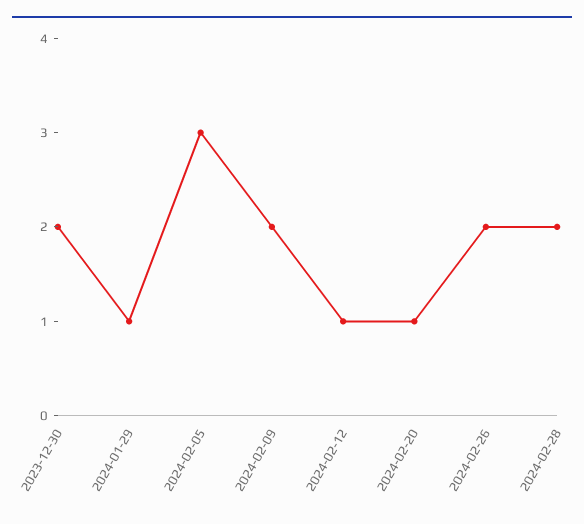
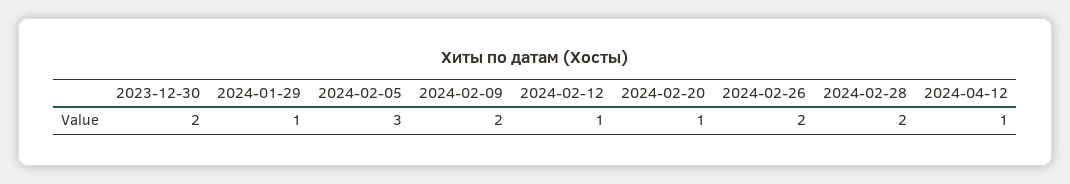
2024-04-12: none -> 1

